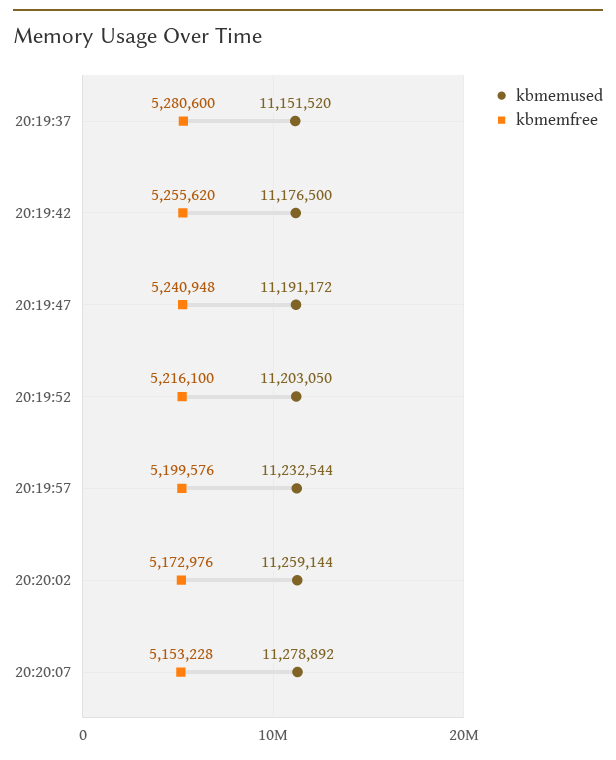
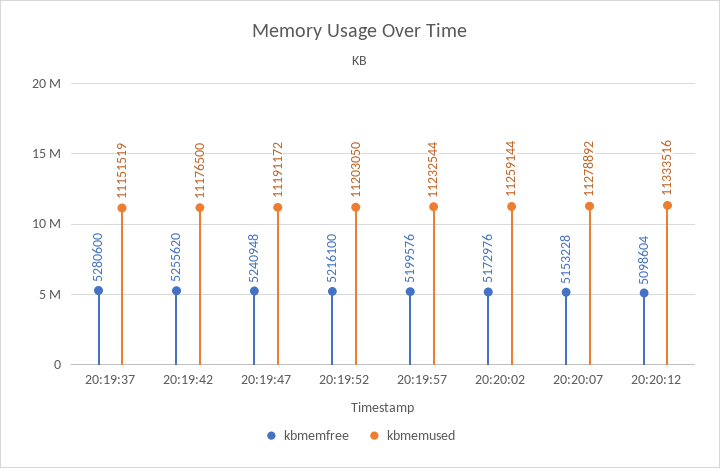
kbmemused, 20:19:37: 11151520 -> 11151519
kbmemfree, 20:20:12: none -> 5098604
kbmemused, 20:20:12: none -> 11333516

